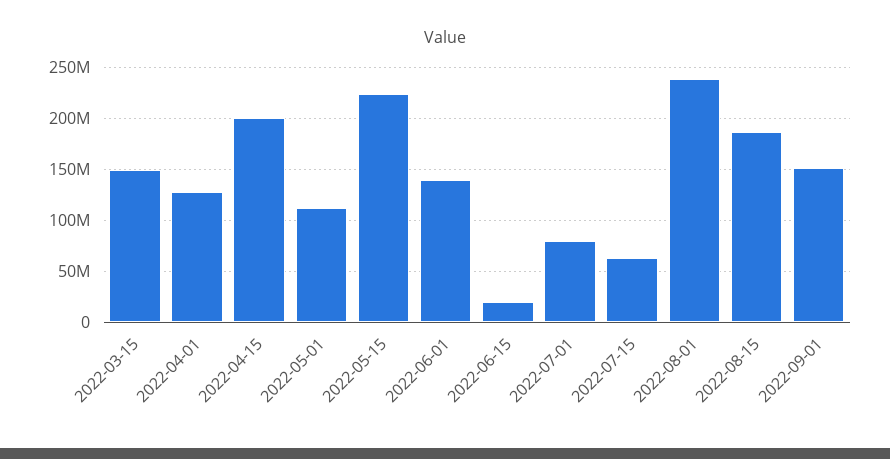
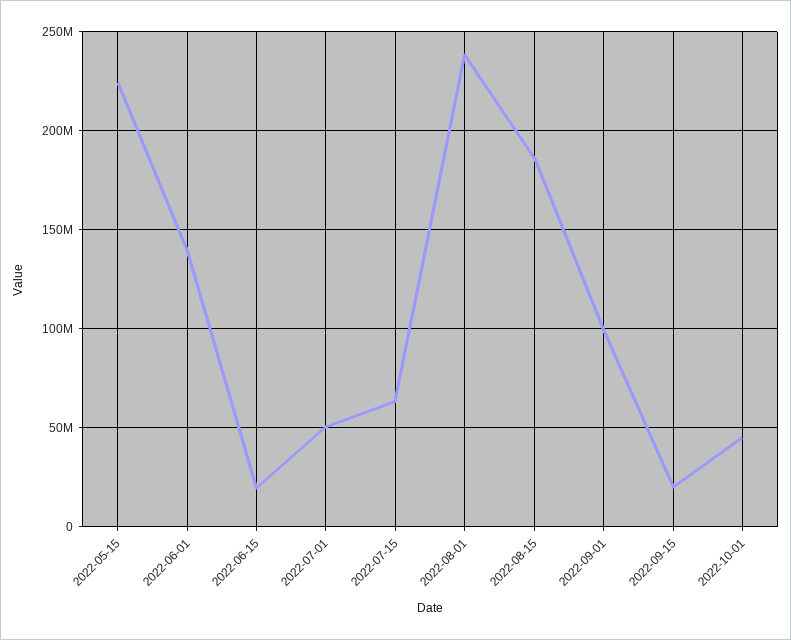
2022-03-15: 150000000 -> none
2022-04-01: 130000000 -> none
2022-04-15: 200000000 -> none
2022-05-01: 110000000 -> none
2022-07-01: 80000000 -> 50000000
2022-09-01: 150000000 -> 100000000
2022-09-15: none -> 20000000
2022-10-01: none -> 45000000

